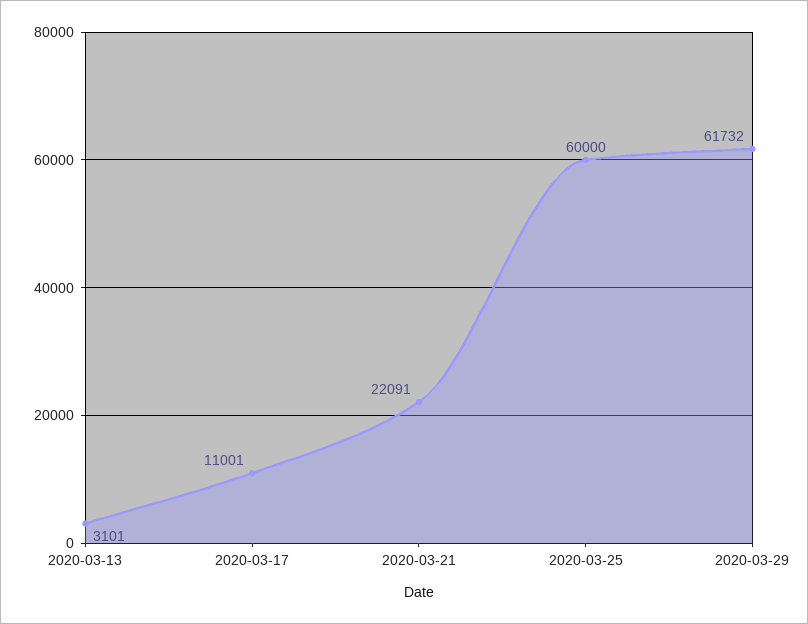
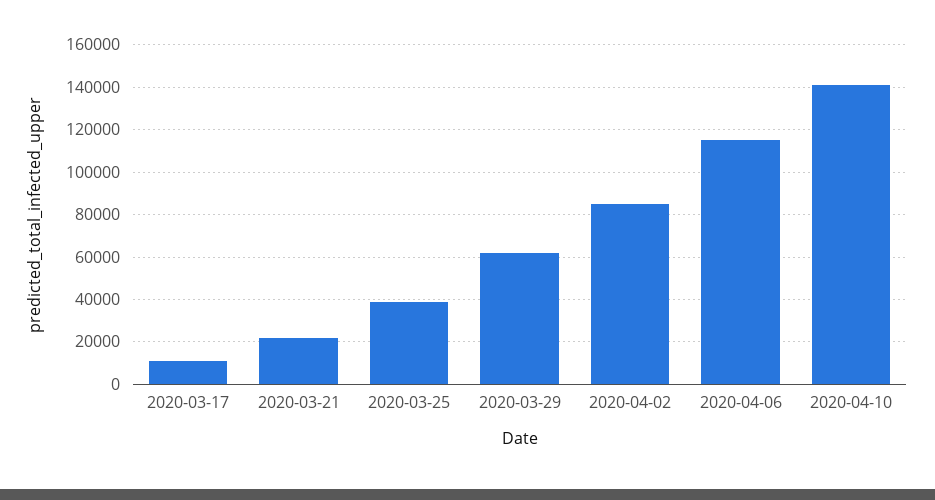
2020-03-13: 3101 -> none
2020-03-25: 60000 -> 40000
2020-04-02: none -> 85000
2020-04-06: none -> 115000
2020-04-10: none -> 140000

